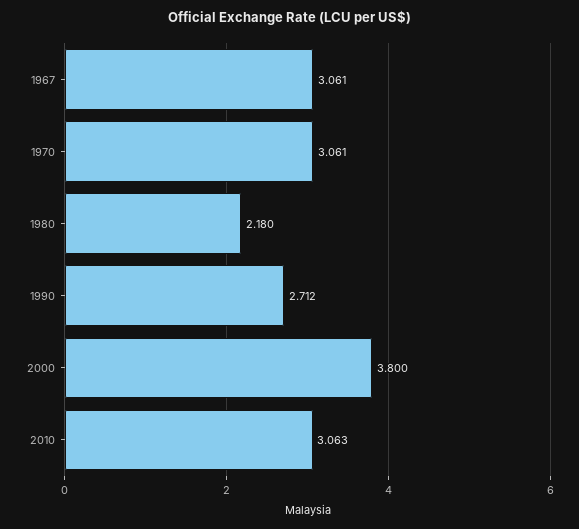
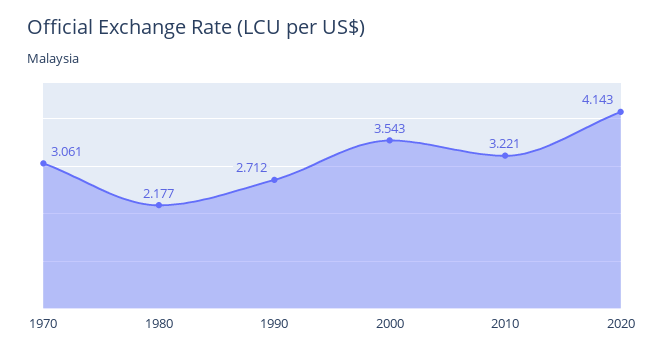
1967: 3.061 -> none
1980: 2.18 -> 2.177
2000: 3.8 -> 3.543
2010: 3.063 -> 3.221
2020: none -> 4.143

